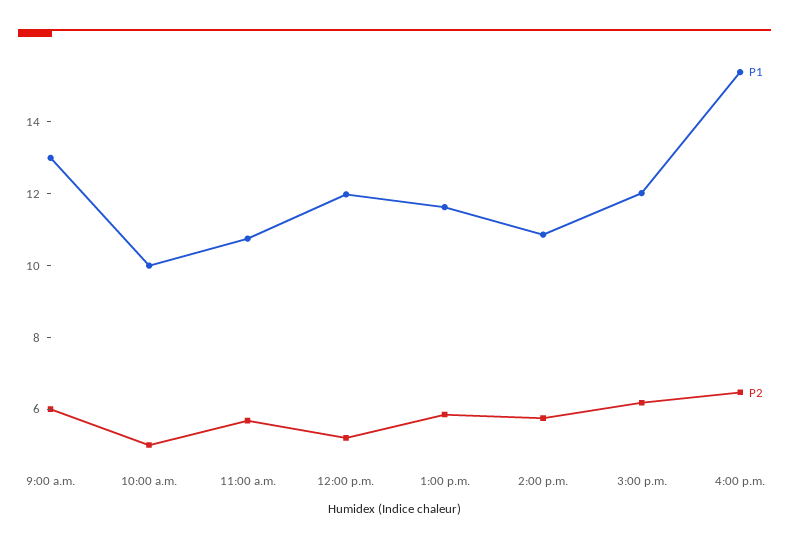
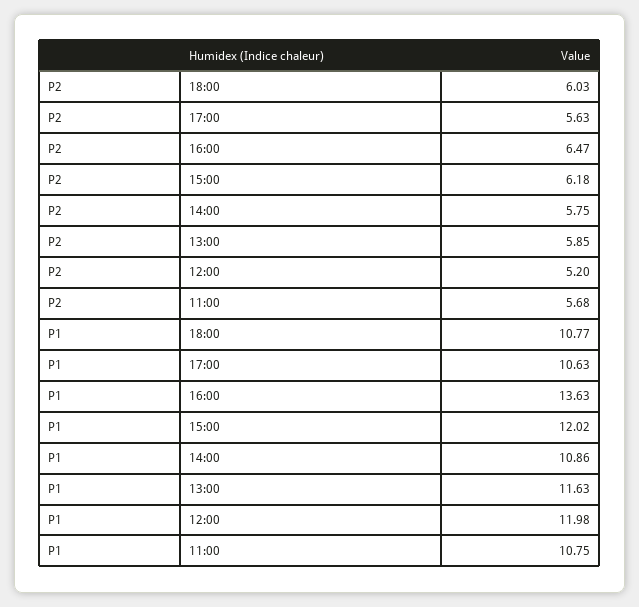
P1, 9:00 a.m.: 13 -> none
P2, 9:00 a.m.: 6 -> none
P1, 10:00 a.m.: 10 -> none
P2, 10:00 a.m.: 5 -> none
P1, 4:00 p.m.: 15.5 -> 13.63
P2, 18:00: none -> 6.03
P2, 17:00: none -> 5.63
P1, 18:00: none -> 10.77
P1, 17:00: none -> 10.63

